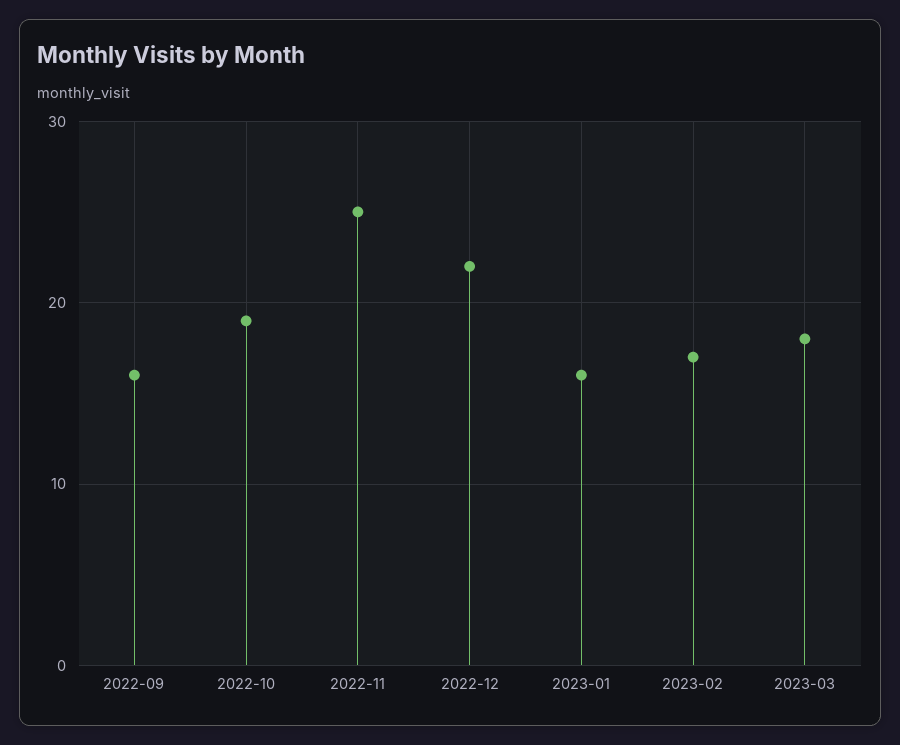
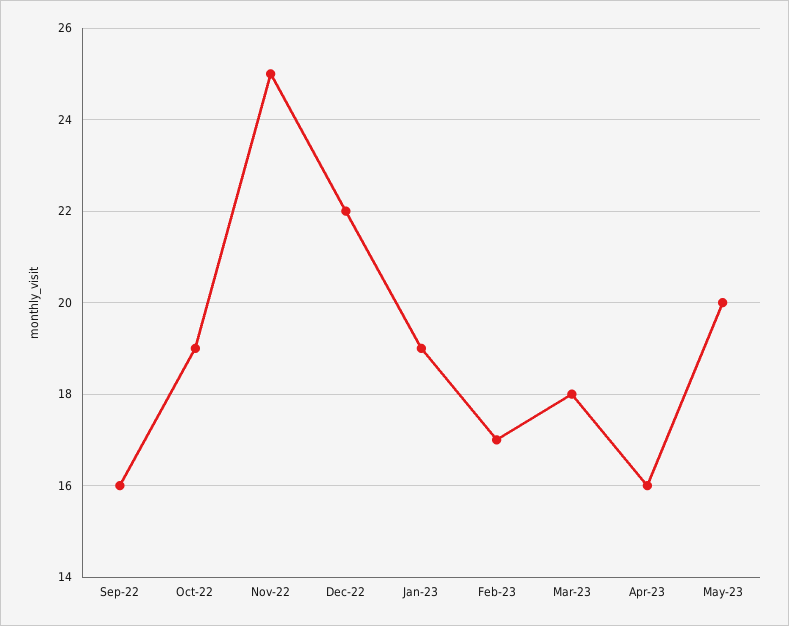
2023-01: 16 -> 19
Apr-23: none -> 16
May-23: none -> 20

